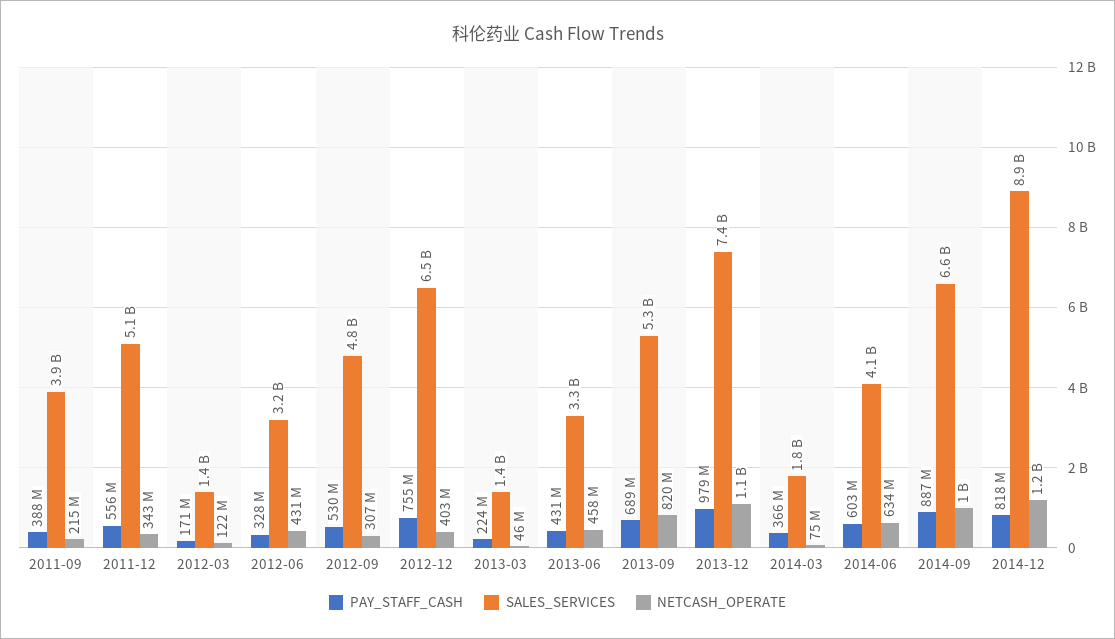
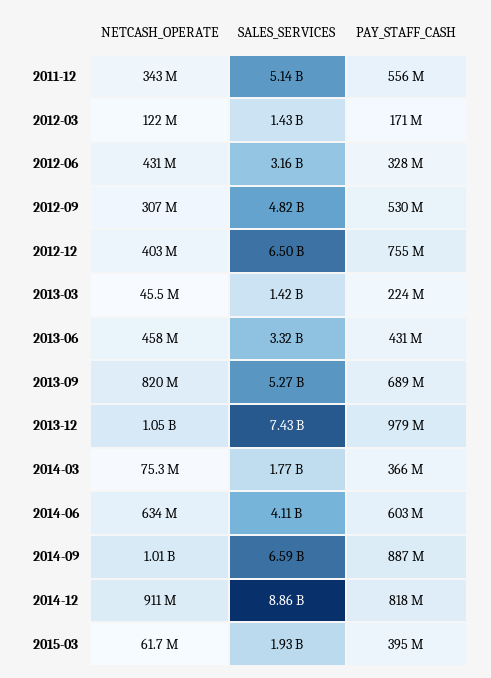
PAY_STAFF_CASH, 2011-09: 388000000 -> none
SALES_SERVICES, 2011-09: 3900000000 -> none
NETCASH_OPERATE, 2011-09: 215000000 -> none
NETCASH_OPERATE, 2014-12: 1200000000 -> 911000000
NETCASH_OPERATE, 2015-03: none -> 61700000
SALES_SERVICES, 2015-03: none -> 1930000000
PAY_STAFF_CASH, 2015-03: none -> 395000000

